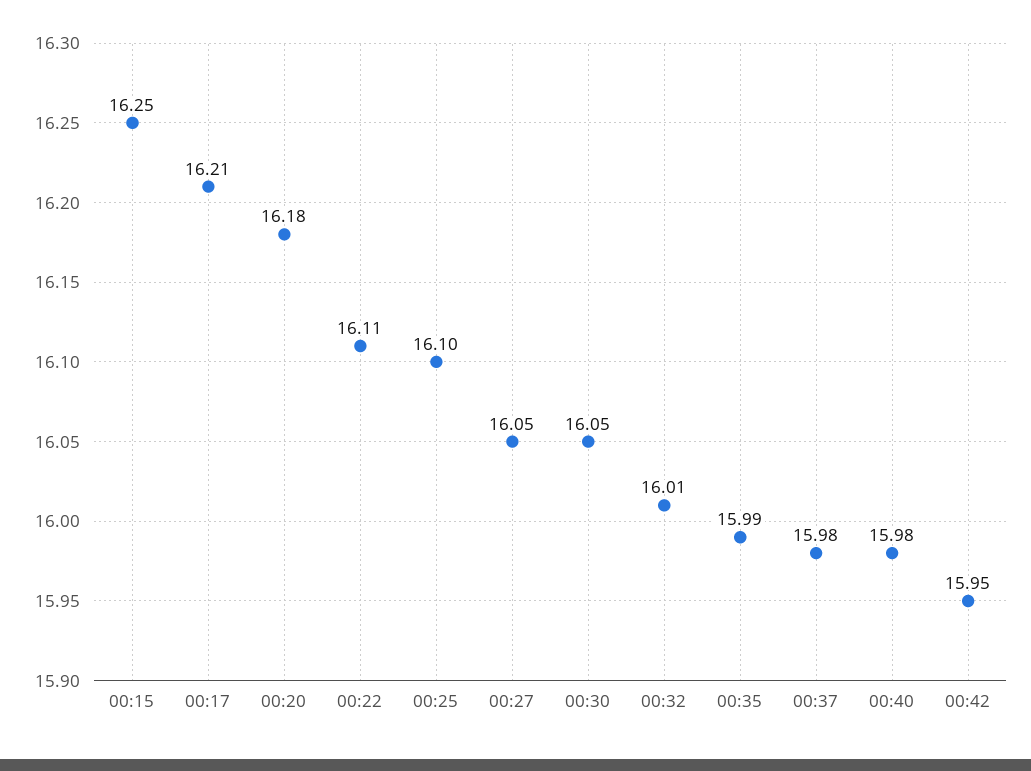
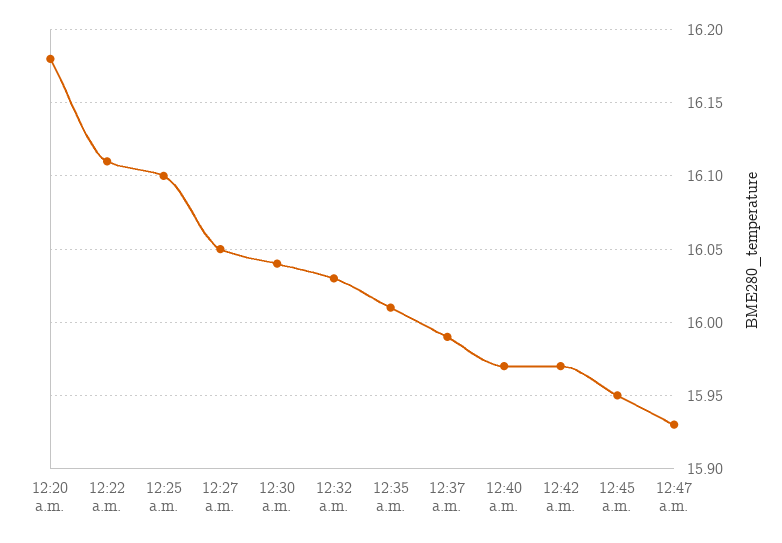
00:15: 16.25 -> none
00:17: 16.21 -> none
00:30: 16.05 -> 16.04
00:32: 16.01 -> 16.03
00:35: 15.99 -> 16.01
00:37: 15.98 -> 15.99
00:40: 15.98 -> 15.97
00:42: 15.95 -> 15.97
12:45 a.m.: none -> 15.95
12:47 a.m.: none -> 15.93

